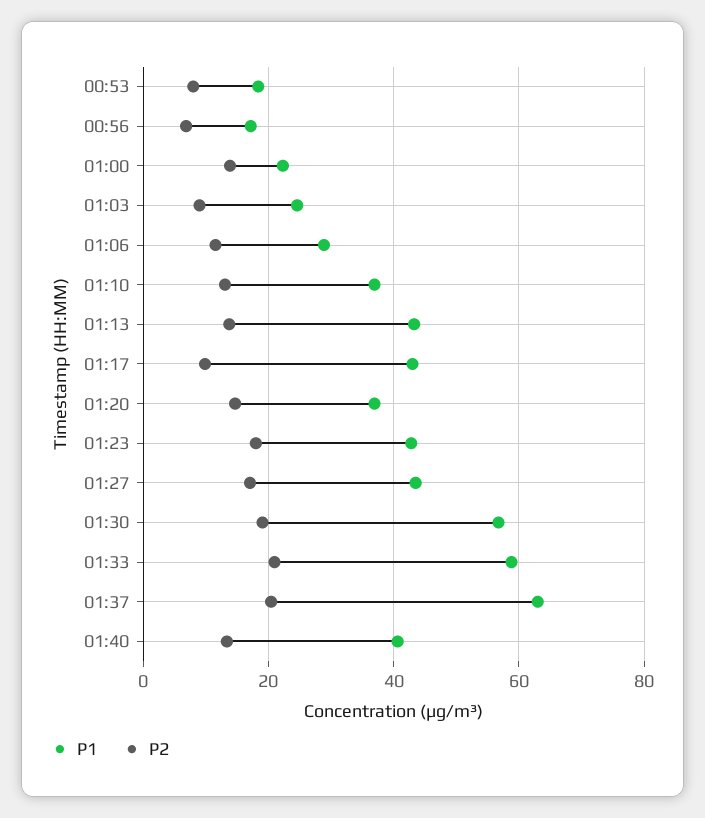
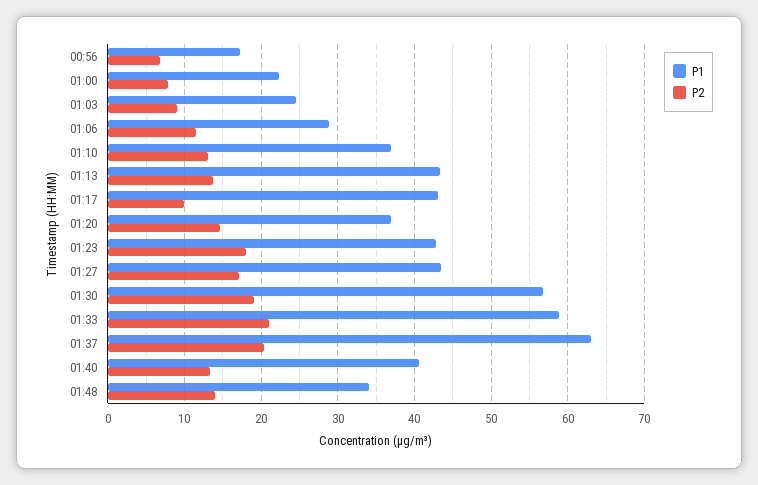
P1, 00:53: 18 -> none
P2, 00:53: 8 -> none
P2, 01:00: 14 -> 8
P1, 01:48: none -> 34
P2, 01:48: none -> 14

